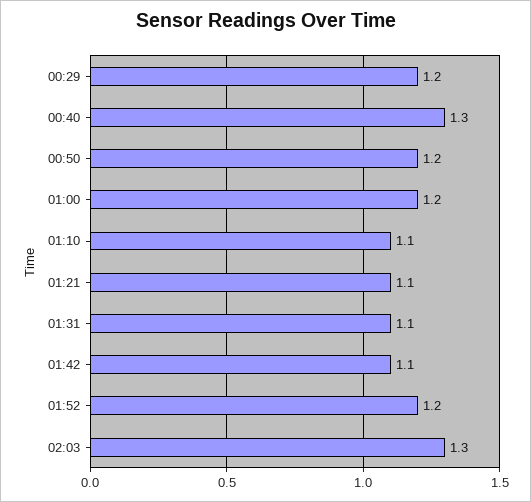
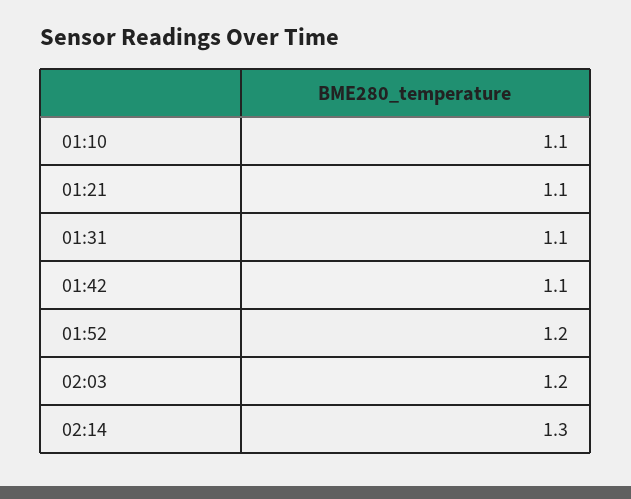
00:29: 1.2 -> none
00:40: 1.3 -> none
00:50: 1.2 -> none
01:00: 1.2 -> none
02:03: 1.3 -> 1.2
02:14: none -> 1.3

